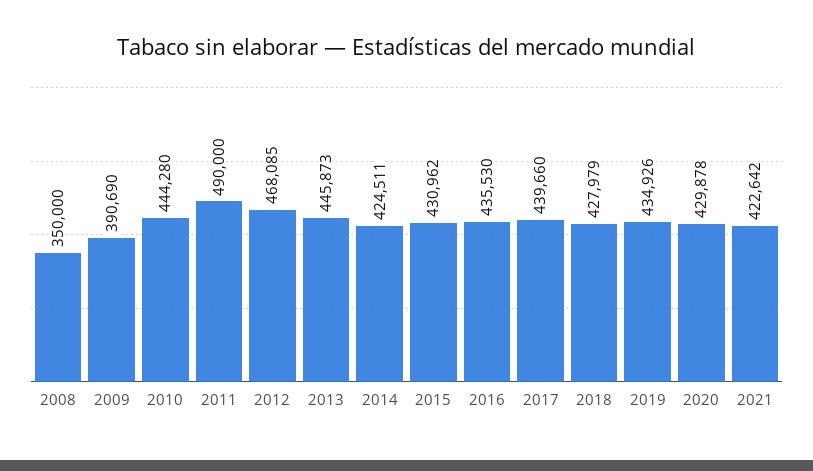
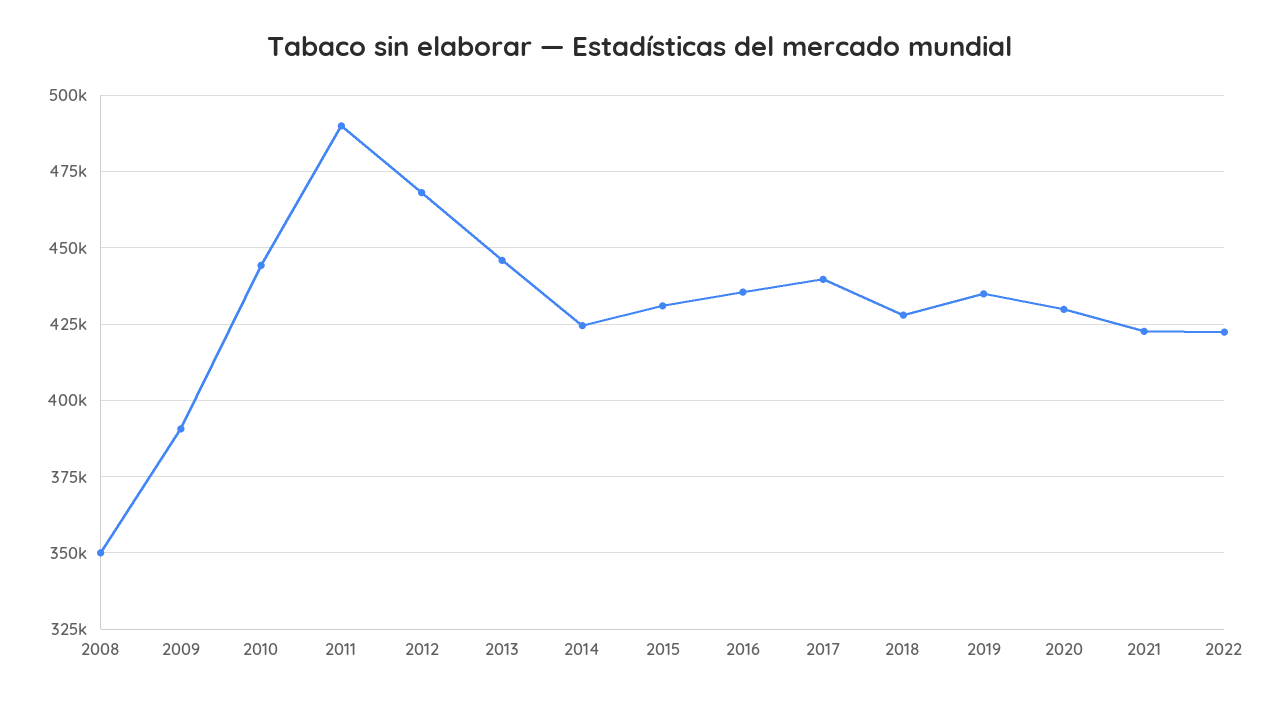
2022: none -> 422500

